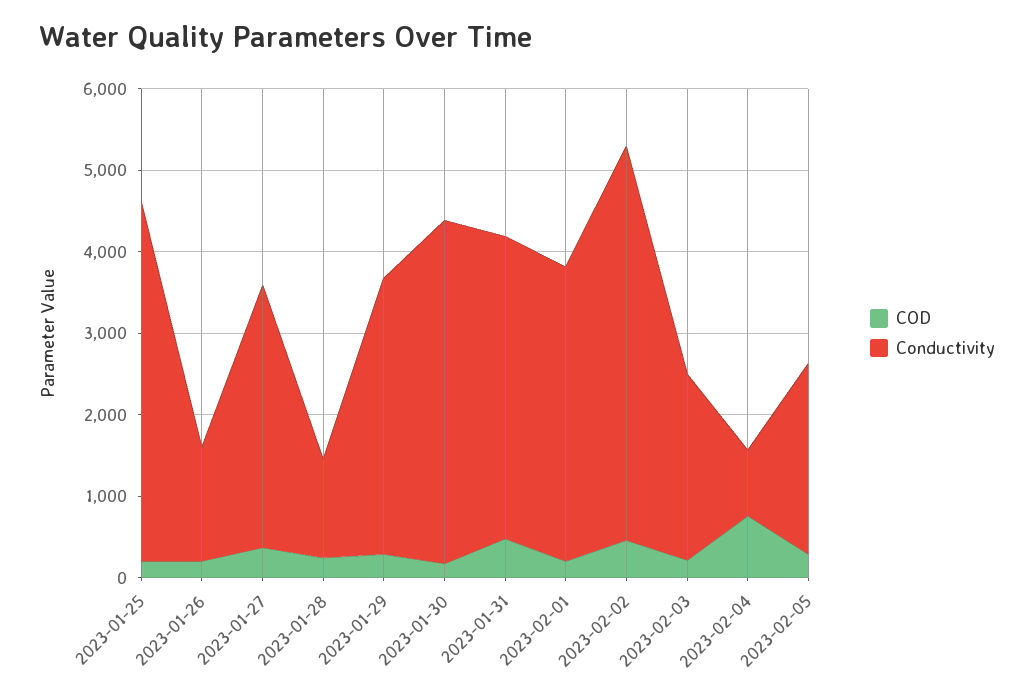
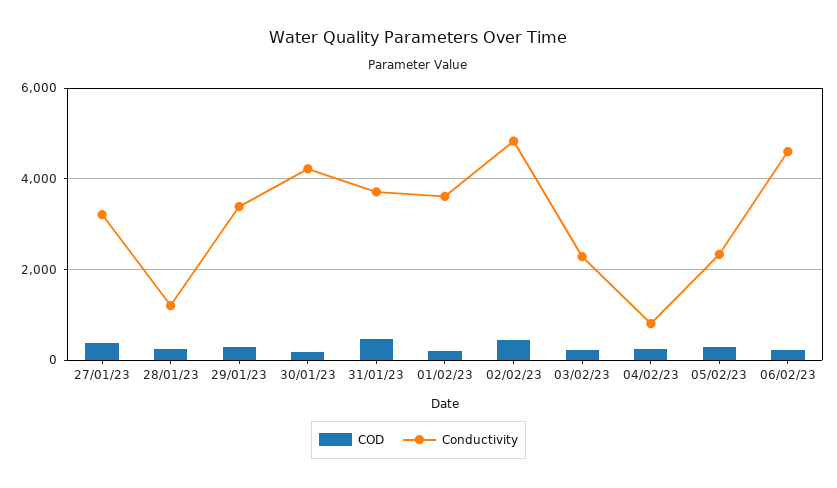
COD, 2023-01-25: 200 -> none
Conductivity, 2023-01-25: 4400 -> none
COD, 2023-01-26: 200 -> none
Conductivity, 2023-01-26: 1400 -> none
COD, 2023-02-04: 800 -> 200
COD, 06/02/23: none -> 200
Conductivity, 06/02/23: none -> 4600

